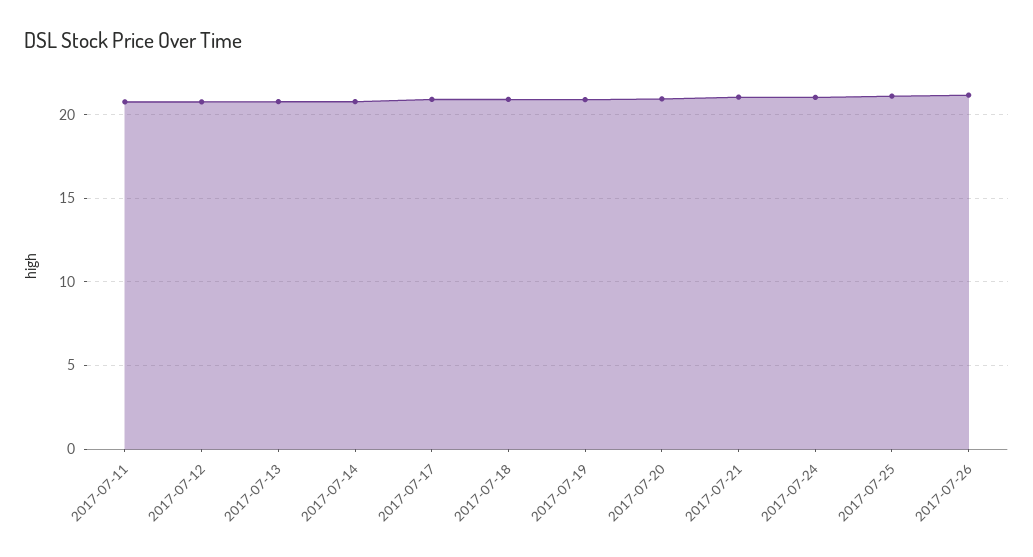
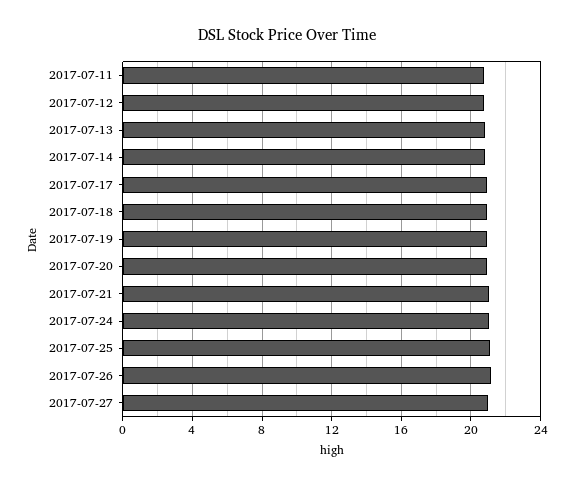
2017-07-27: none -> 21

